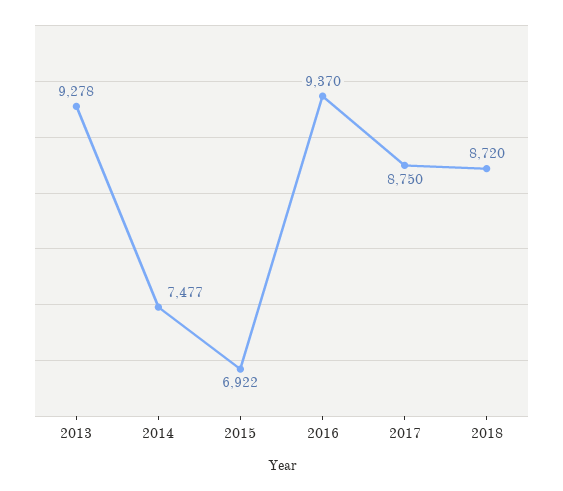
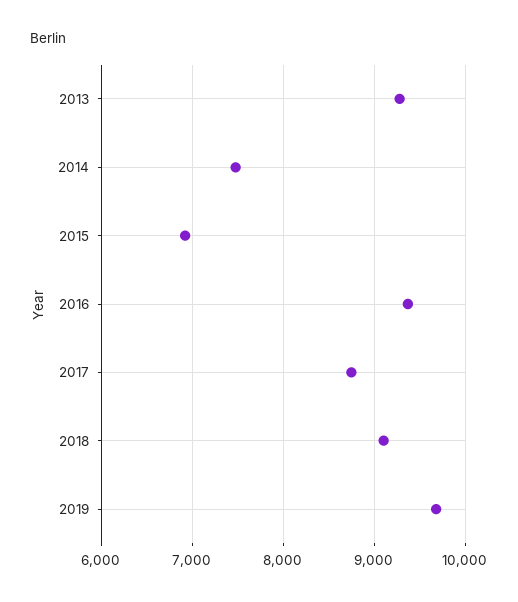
2018: 8720 -> 9100
2019: none -> 9700

